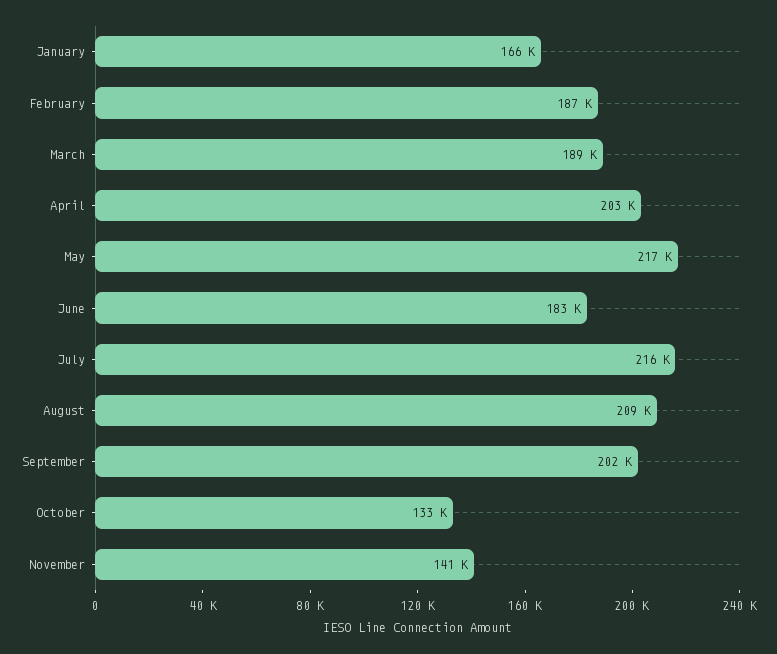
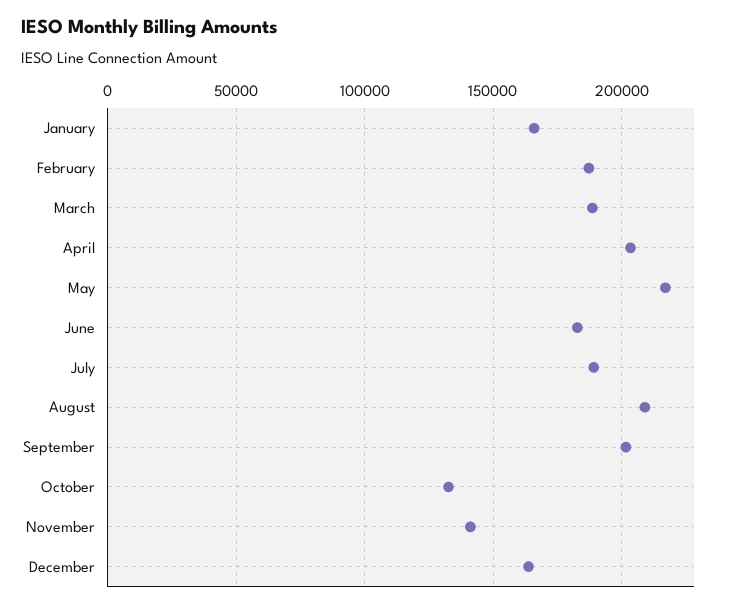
July: 216000 -> 190000
December: none -> 165000

